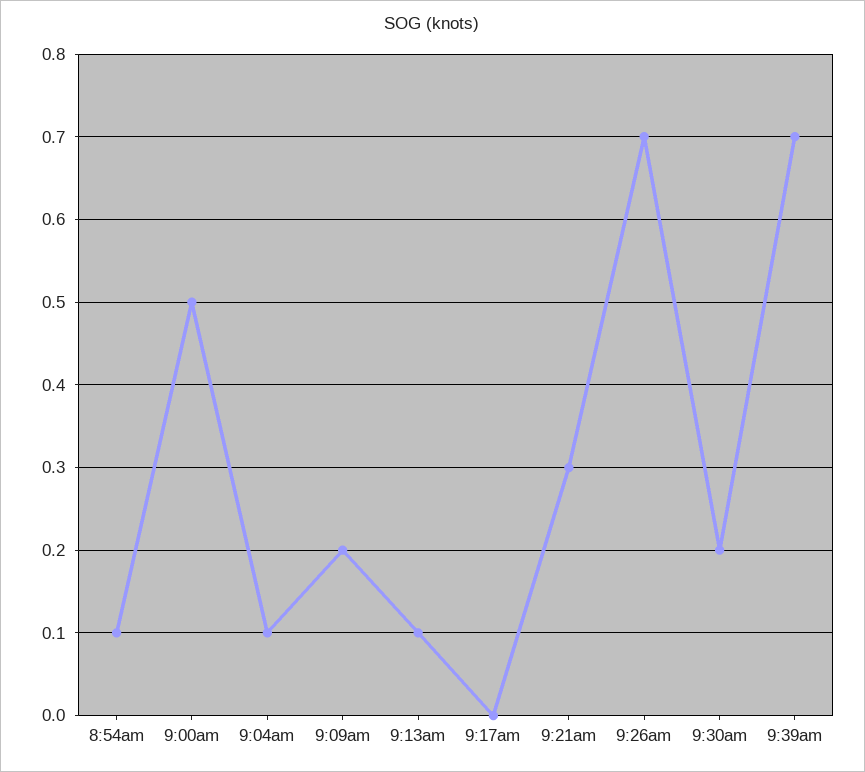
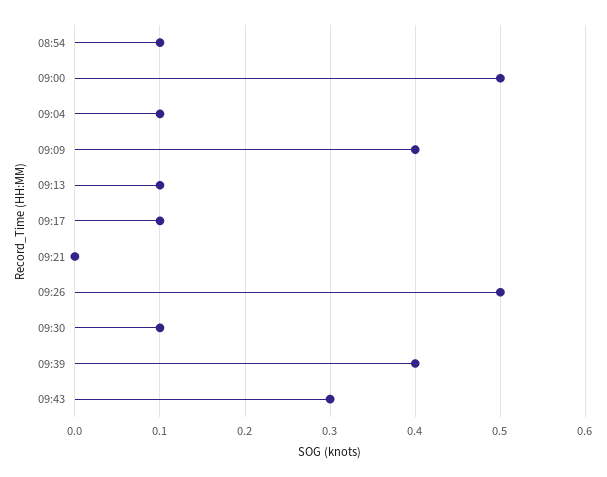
9:09am: 0.2 -> 0.4
9:17am: 0 -> 0.1
9:21am: 0.3 -> 0
9:26am: 0.7 -> 0.5
9:30am: 0.2 -> 0.1
9:39am: 0.7 -> 0.4
09:43: none -> 0.3

